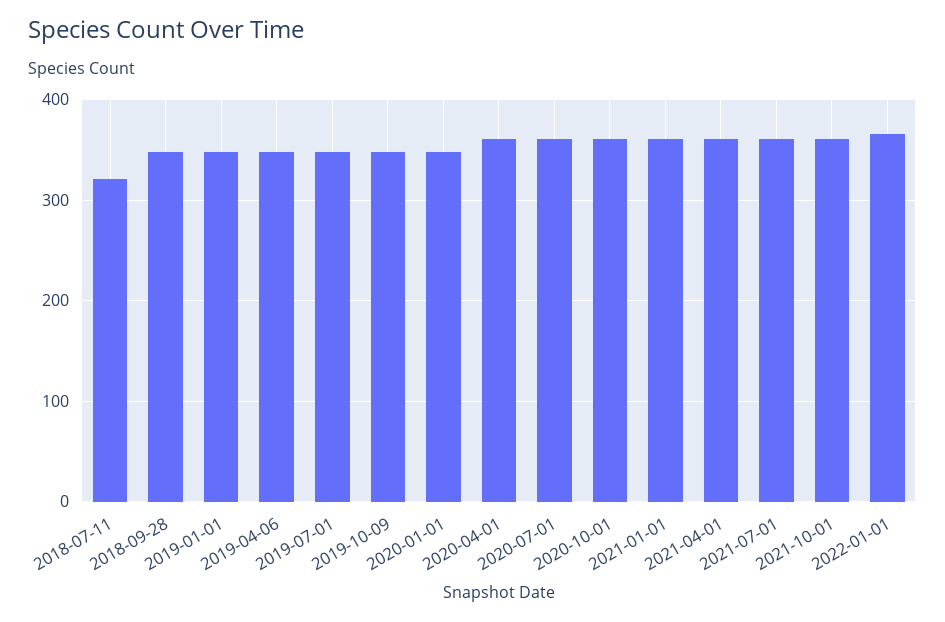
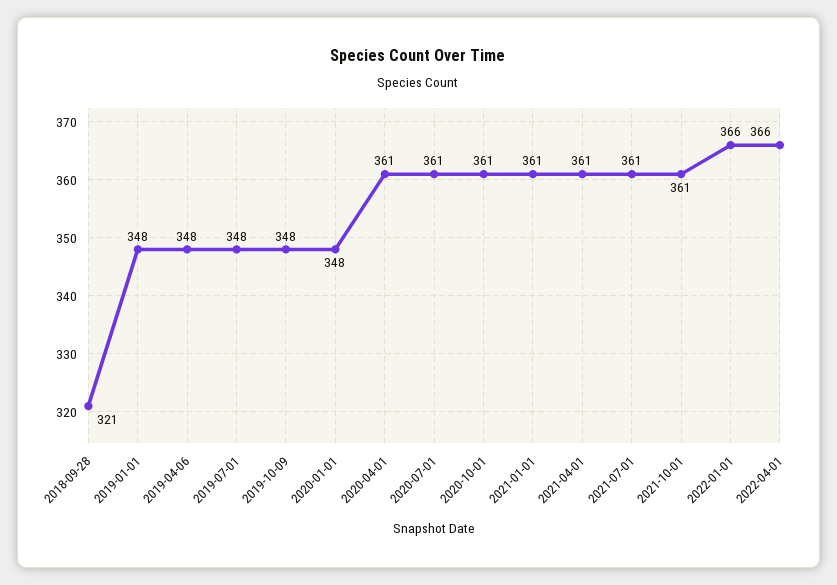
2018-07-11: 320 -> none
2018-09-28: 350 -> 321
2022-04-01: none -> 366

